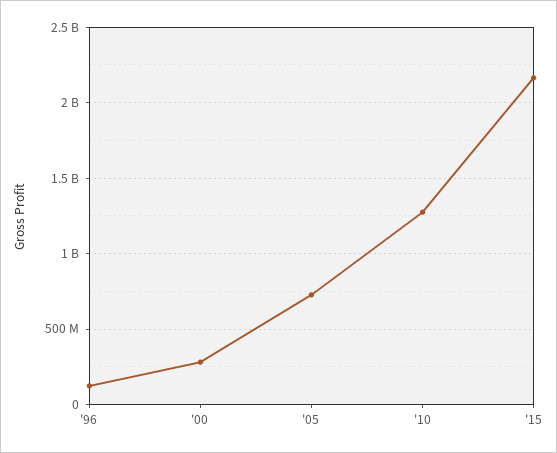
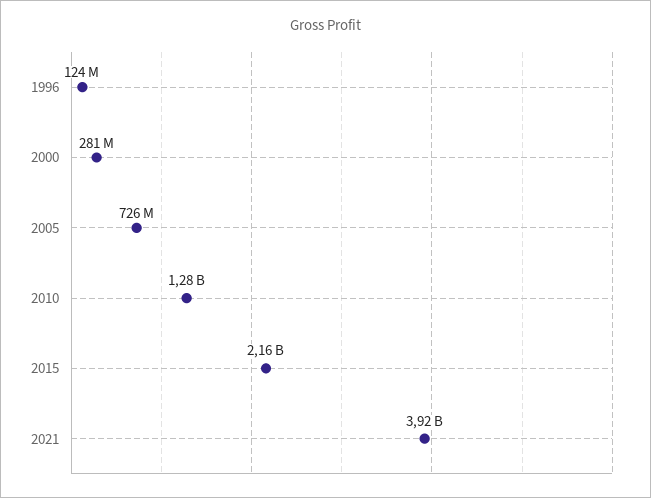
2021: none -> 3920000000

